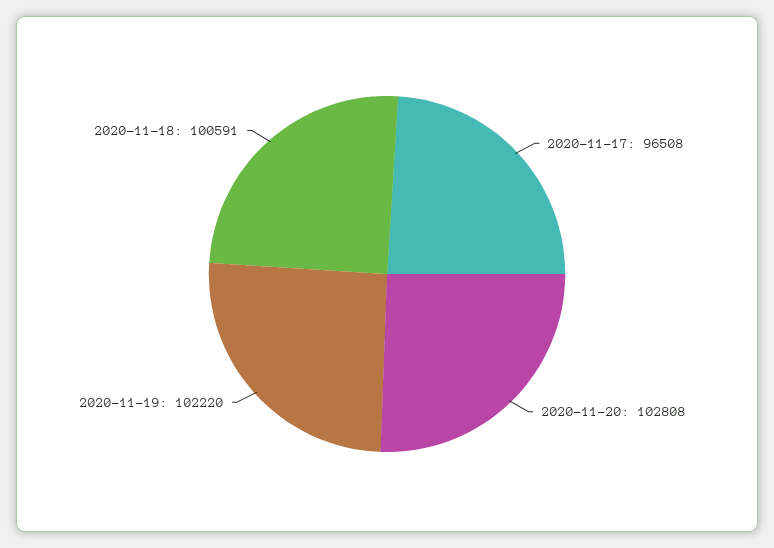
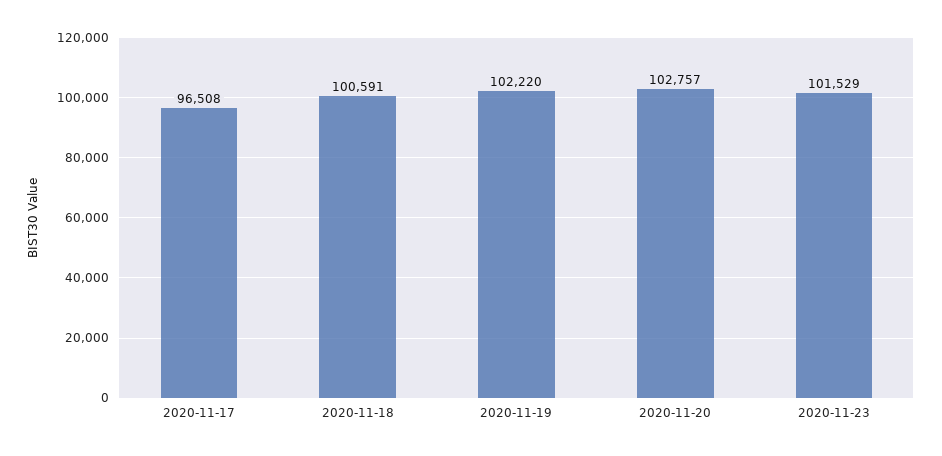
2020-11-20: 102808 -> 102757
2020-11-23: none -> 101529

